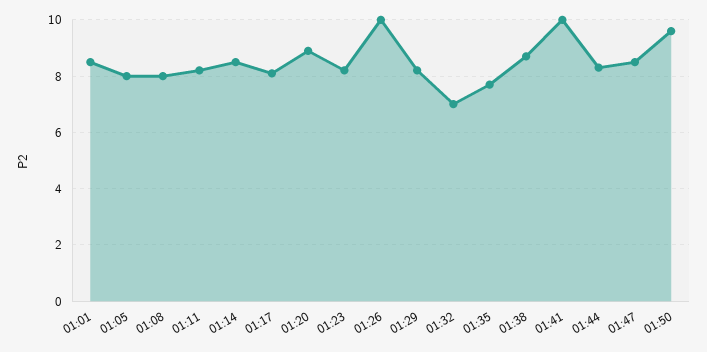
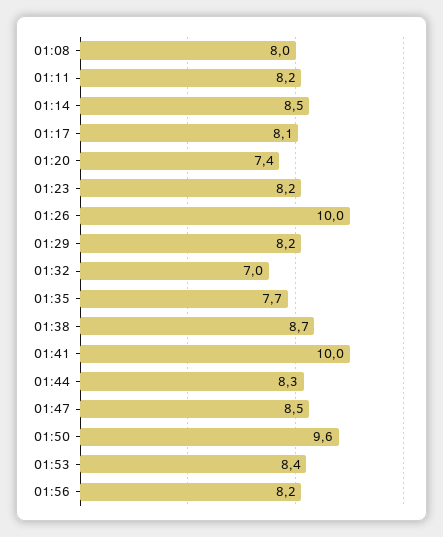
01:01: 8.5 -> none
01:05: 8 -> none
01:20: 9 -> 7.4
01:53: none -> 8.4
01:56: none -> 8.2

